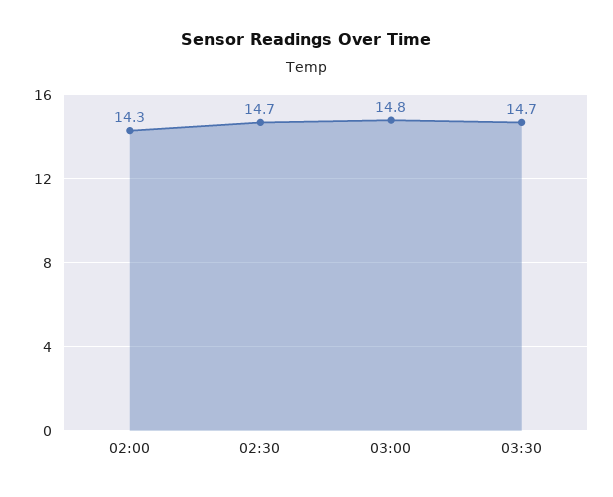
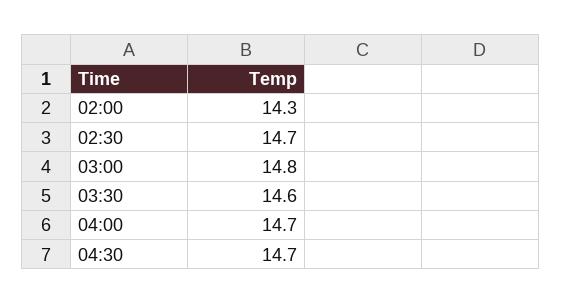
03:30: 14.7 -> 14.6
04:00: none -> 14.7
04:30: none -> 14.7

